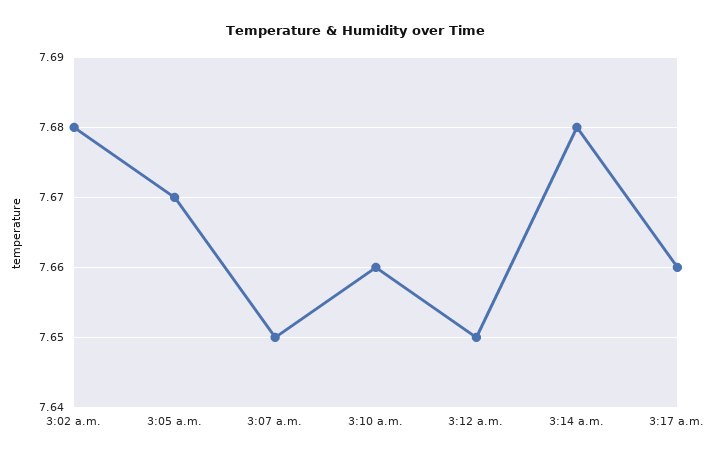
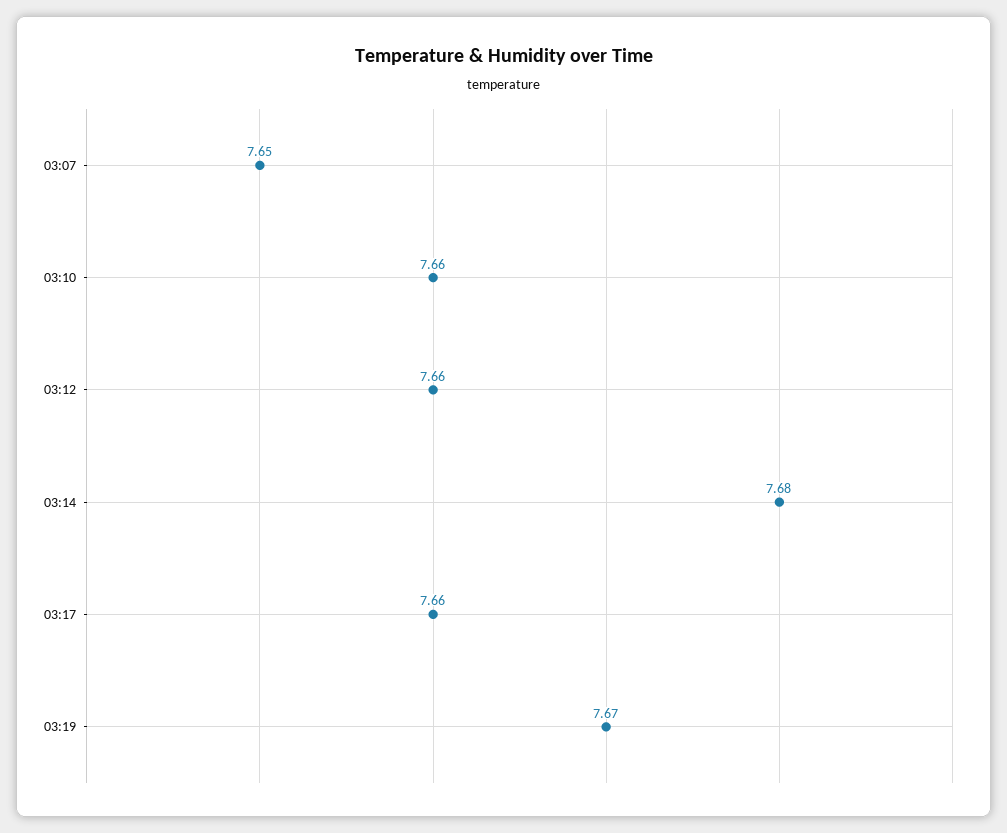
3:02 a.m.: 7.68 -> none
3:05 a.m.: 7.67 -> none
3:12 a.m.: 7.65 -> 7.66
03:19: none -> 7.67

